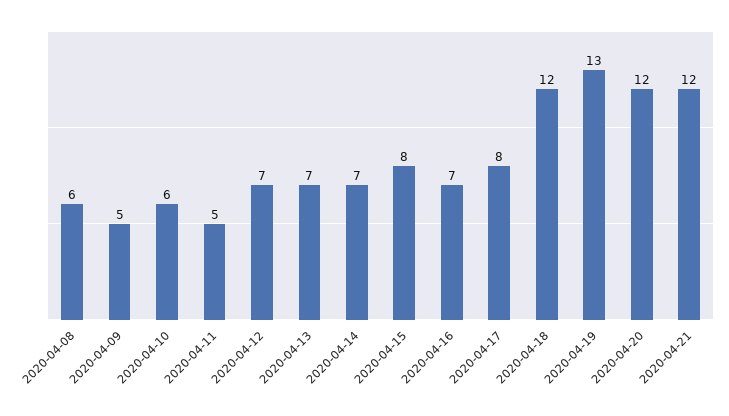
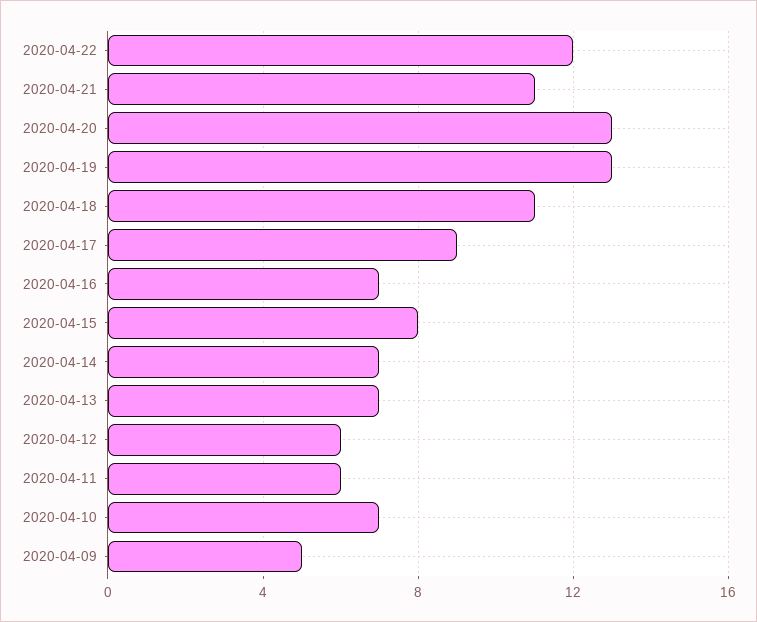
2020-04-08: 6 -> none
2020-04-10: 6 -> 7
2020-04-11: 5 -> 6
2020-04-12: 7 -> 6
2020-04-17: 8 -> 9
2020-04-18: 12 -> 11
2020-04-20: 12 -> 13
2020-04-21: 12 -> 11
2020-04-22: none -> 12

